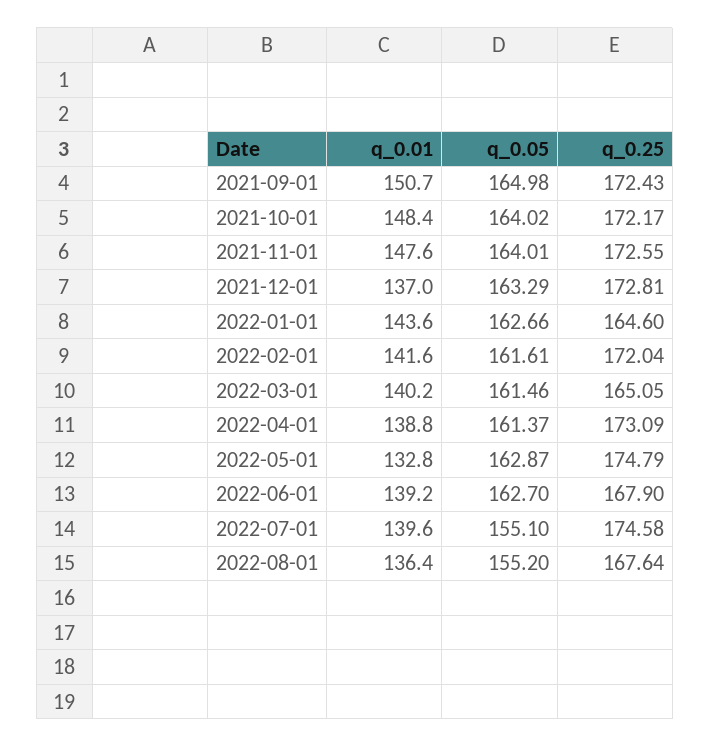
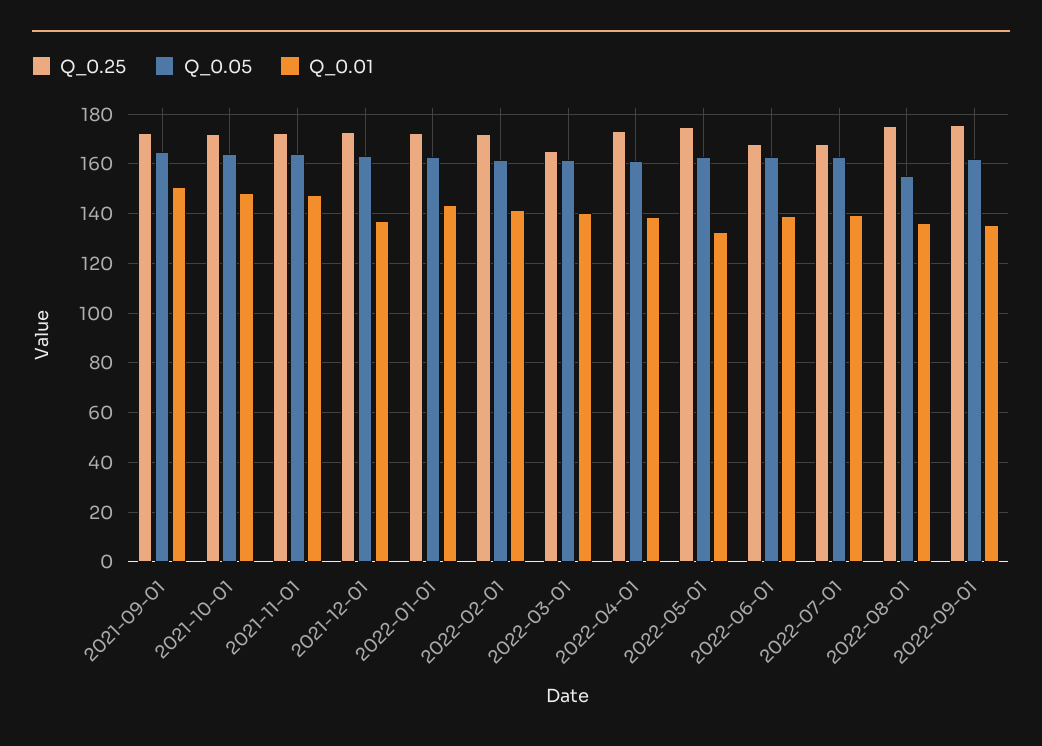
q_0.25, 2022-01-01: 164.6 -> 172.5
q_0.05, 2022-07-01: 155.1 -> 162.5
q_0.25, 2022-07-01: 174.58 -> 167.5
q_0.25, 2022-08-01: 167.64 -> 175
q_0.25, 2022-09-01: none -> 175
q_0.05, 2022-09-01: none -> 162.5
q_0.01, 2022-09-01: none -> 135

